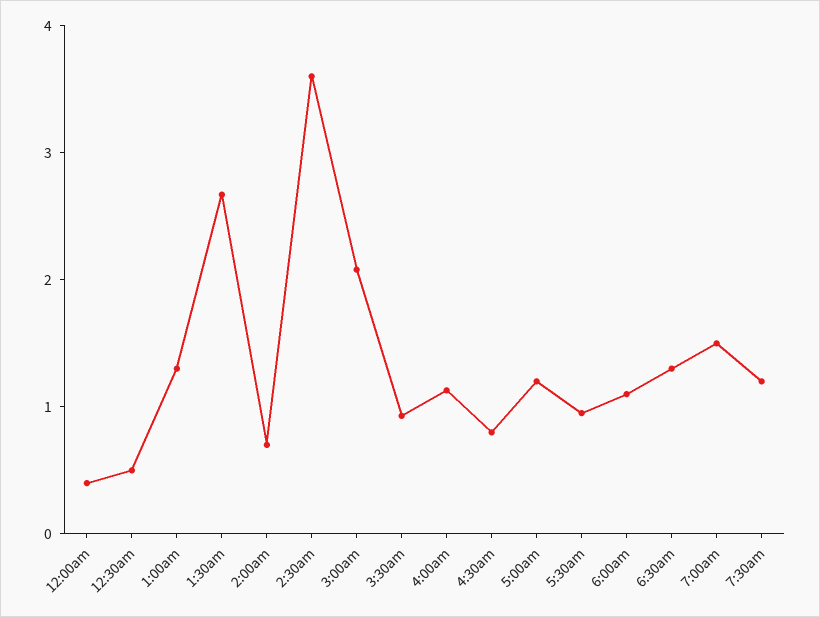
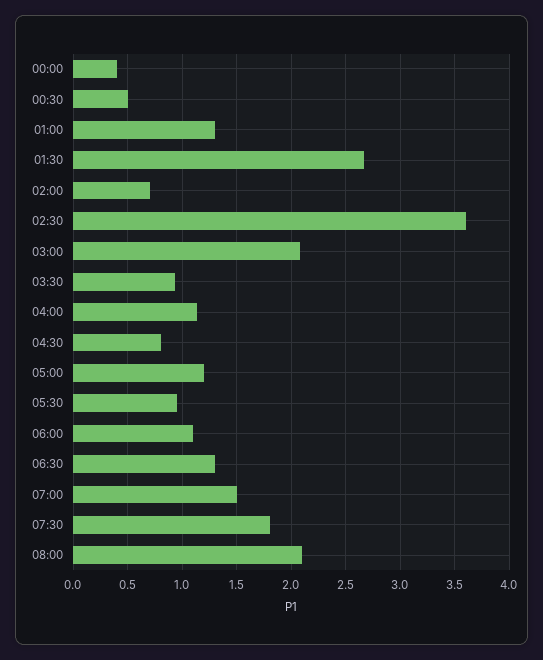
7:30am: 1.2 -> 1.8
08:00: none -> 2.1

